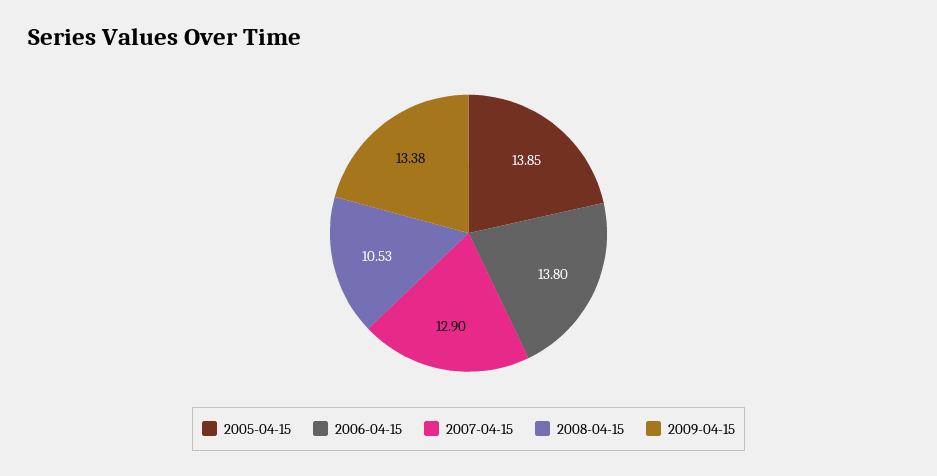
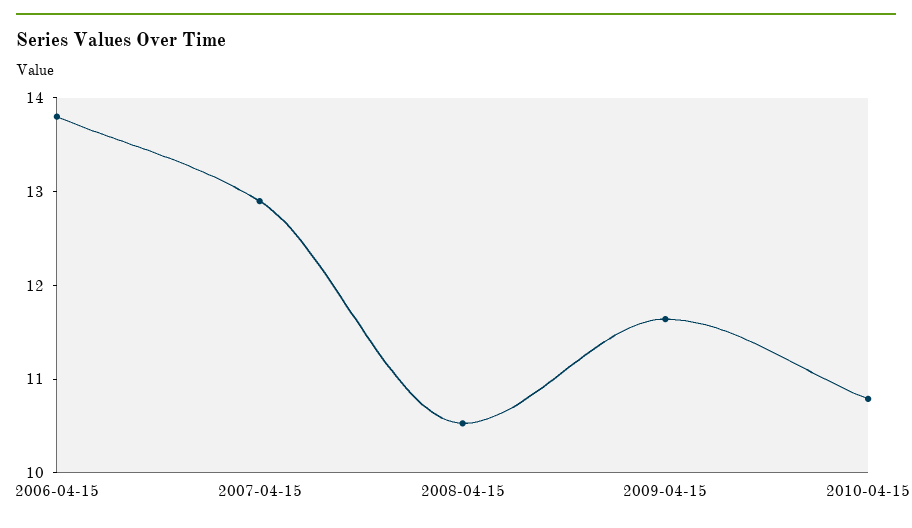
2005-04-15: 13.85 -> none
2009-04-15: 13.38 -> 11.6
2010-04-15: none -> 10.8

